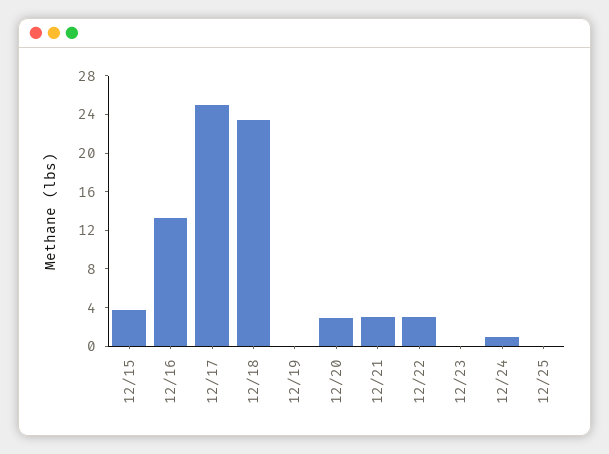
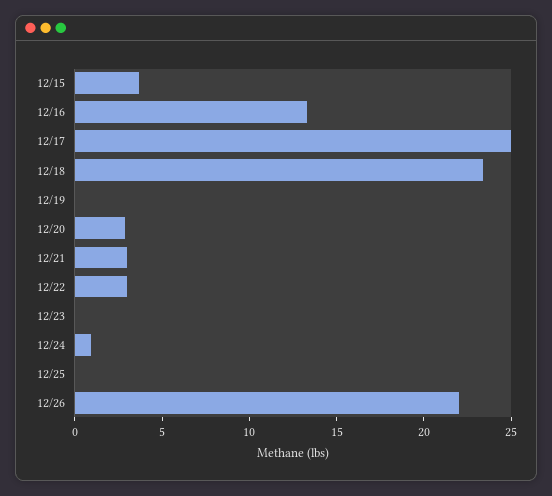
12/26: none -> 22

